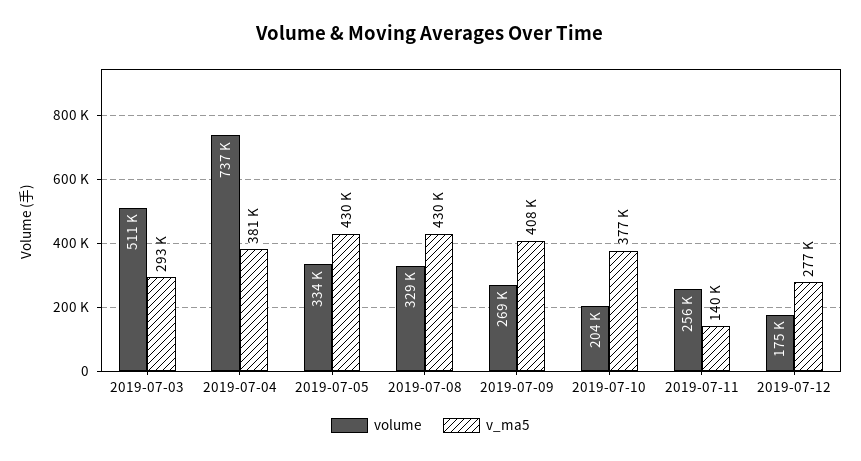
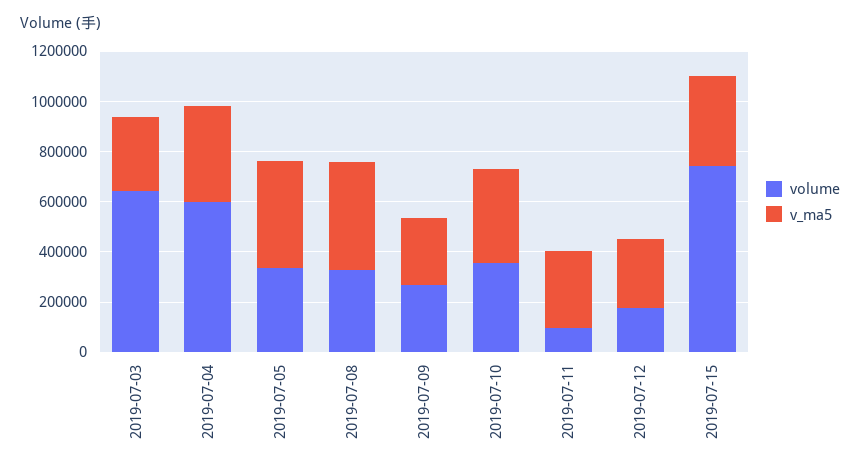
volume, 2019-07-03: 511000 -> 650000
volume, 2019-07-04: 737000 -> 600000
v_ma5, 2019-07-09: 408000 -> 250000
volume, 2019-07-10: 204000 -> 350000
volume, 2019-07-11: 256000 -> 100000
v_ma5, 2019-07-11: 140000 -> 300000
volume, 2019-07-15: none -> 750000
v_ma5, 2019-07-15: none -> 350000

